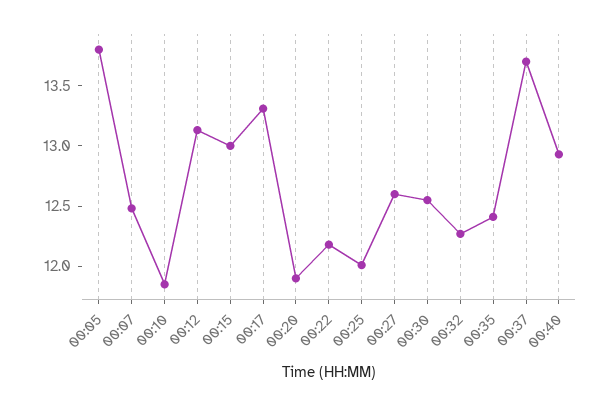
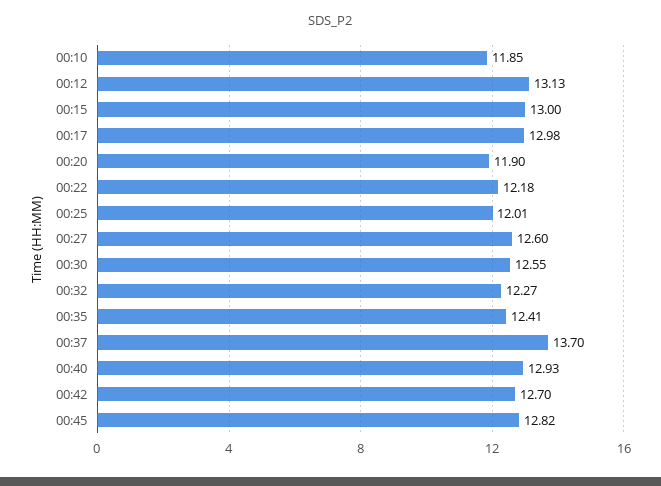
00:05: 13.8 -> none
00:07: 12.5 -> none
00:17: 13.3 -> 12.98
00:42: none -> 12.7
00:45: none -> 12.82

